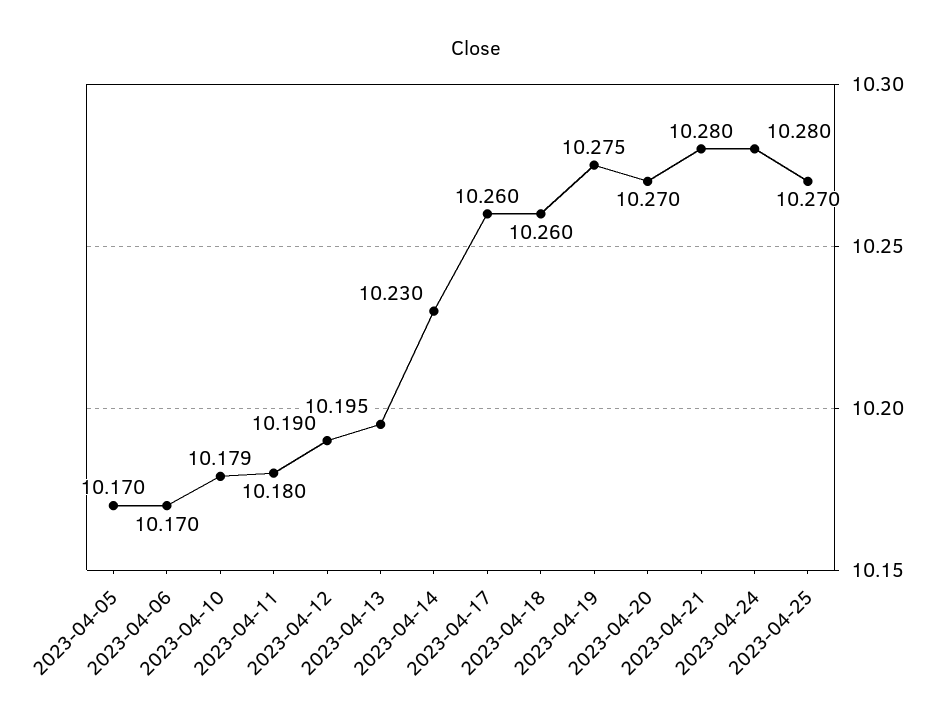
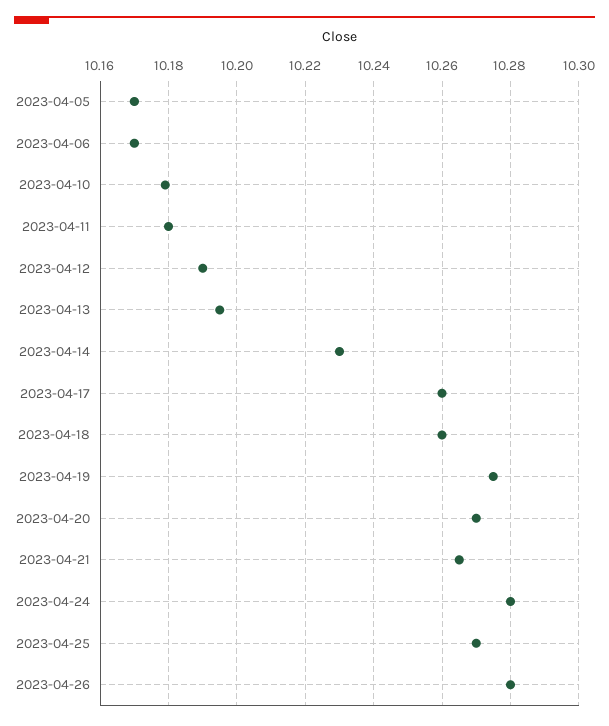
2023-04-21: 10.28 -> 10.265
2023-04-26: none -> 10.28

